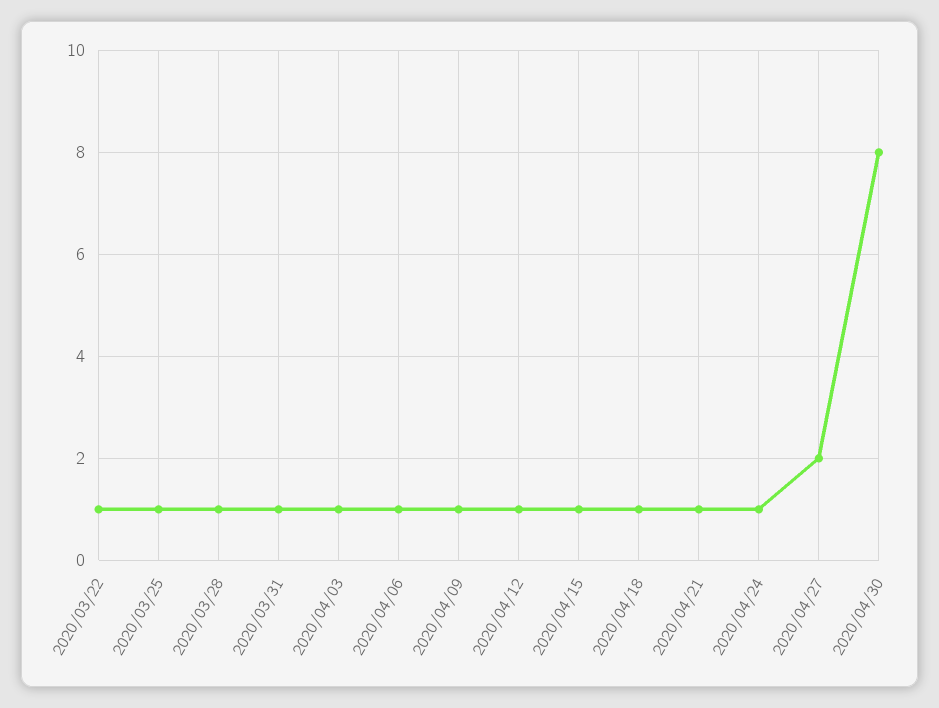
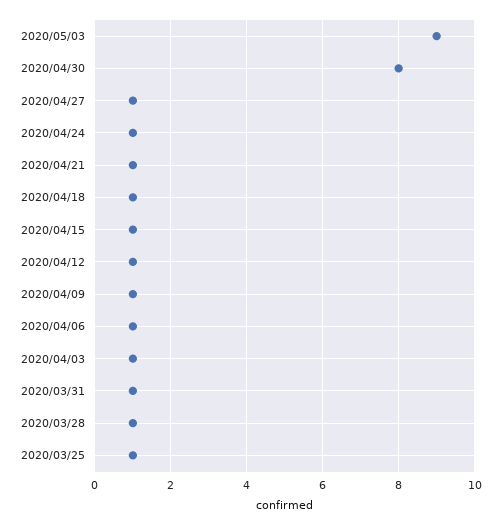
2020/03/22: 1 -> none
2020/04/27: 2 -> 1
2020/05/03: none -> 9

